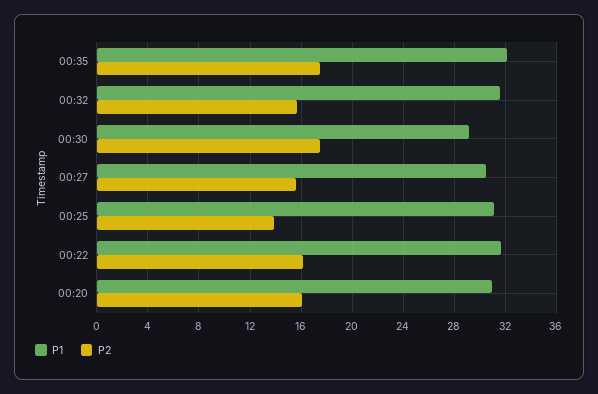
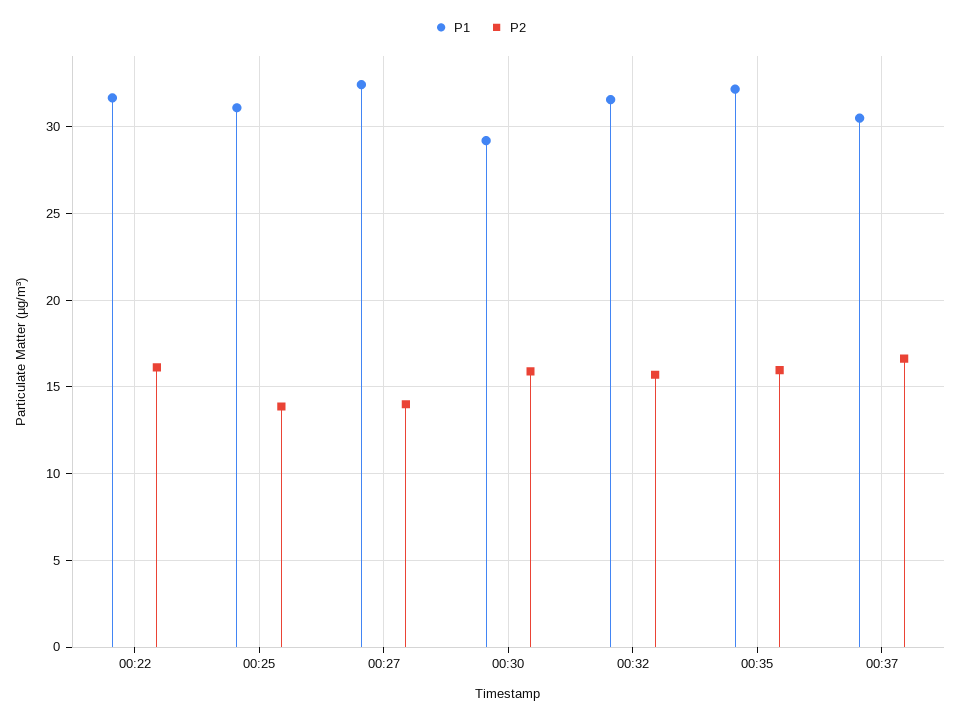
P2, 00:35: 17.5 -> 16
P2, 00:30: 17.5 -> 16
P1, 00:27: 30.5 -> 32.5
P2, 00:27: 15.5 -> 14
P1, 00:20: 31 -> none
P2, 00:20: 16 -> none
P1, 00:37: none -> 30.5
P2, 00:37: none -> 16.5

